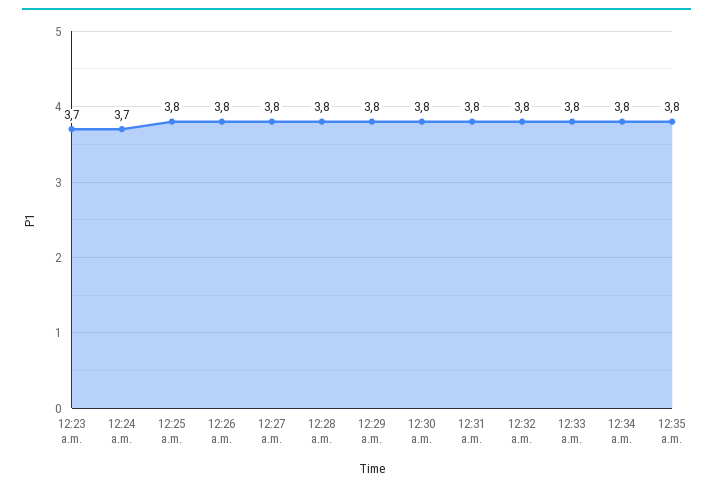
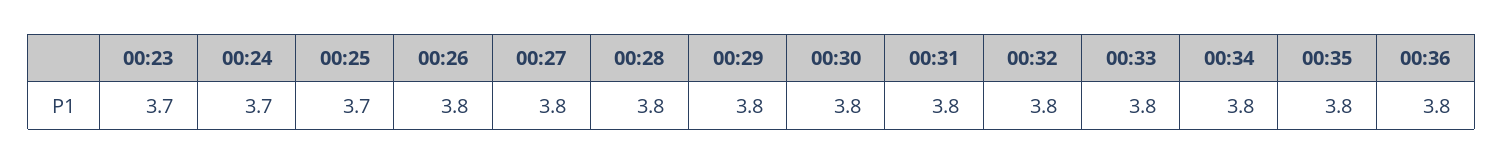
12:25 a.m.: 3.8 -> 3.7
00:36: none -> 3.8

